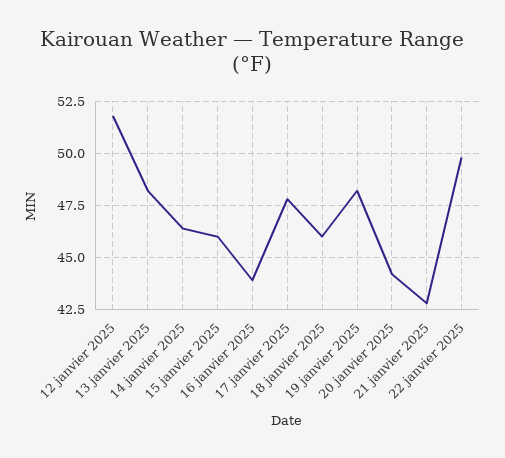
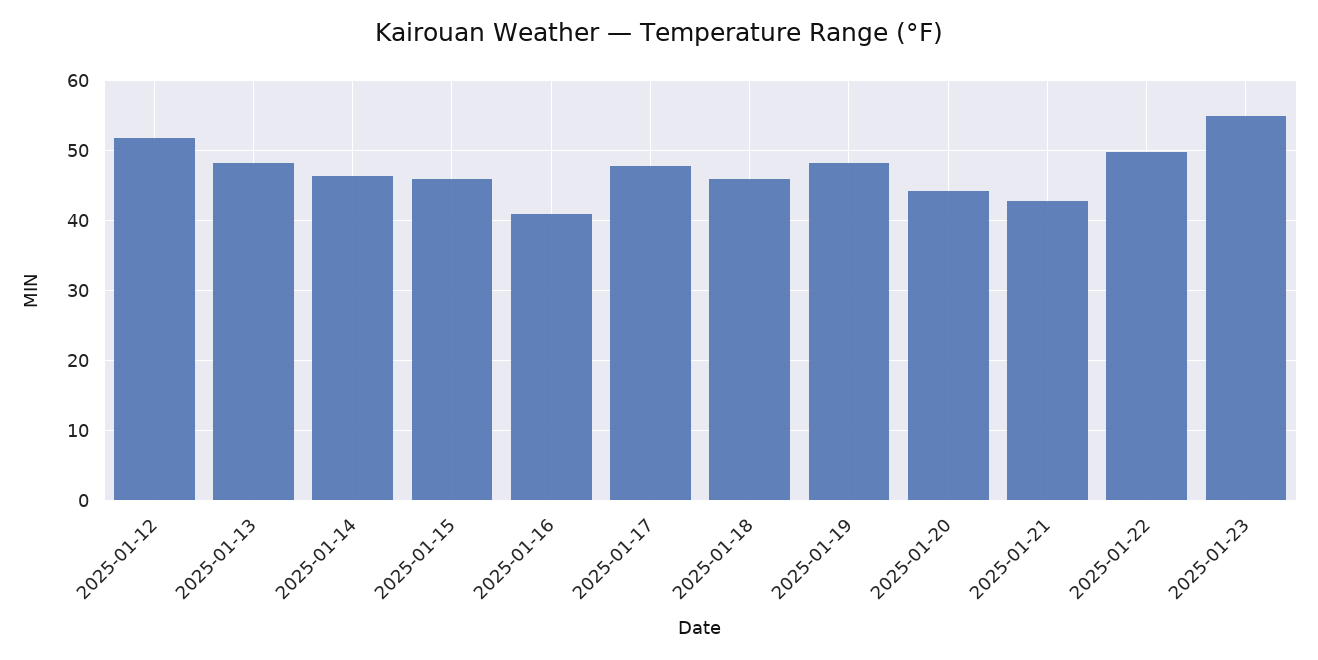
16 janvier 2025: 44 -> 41
2025-01-23: none -> 55

